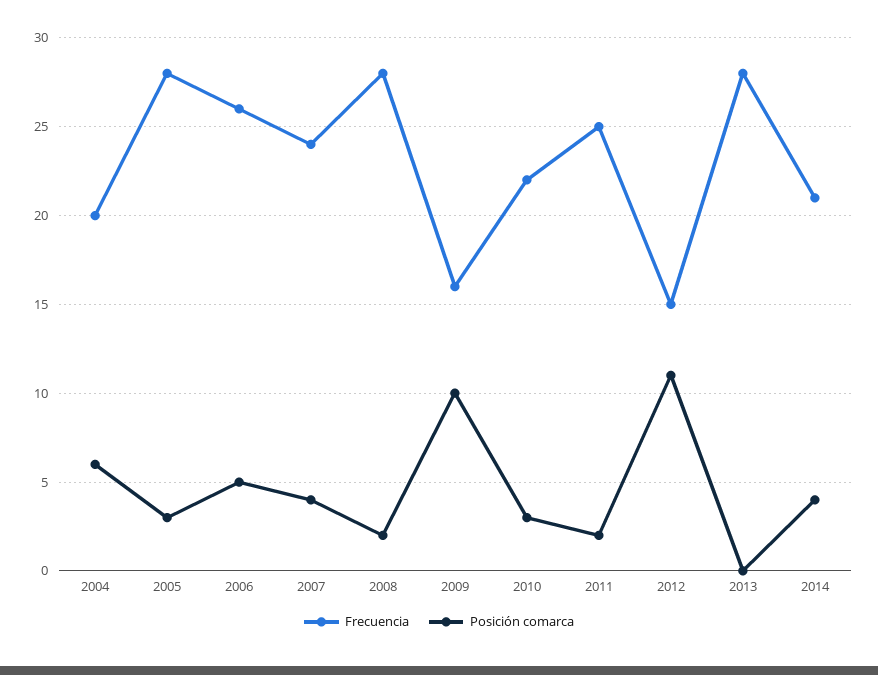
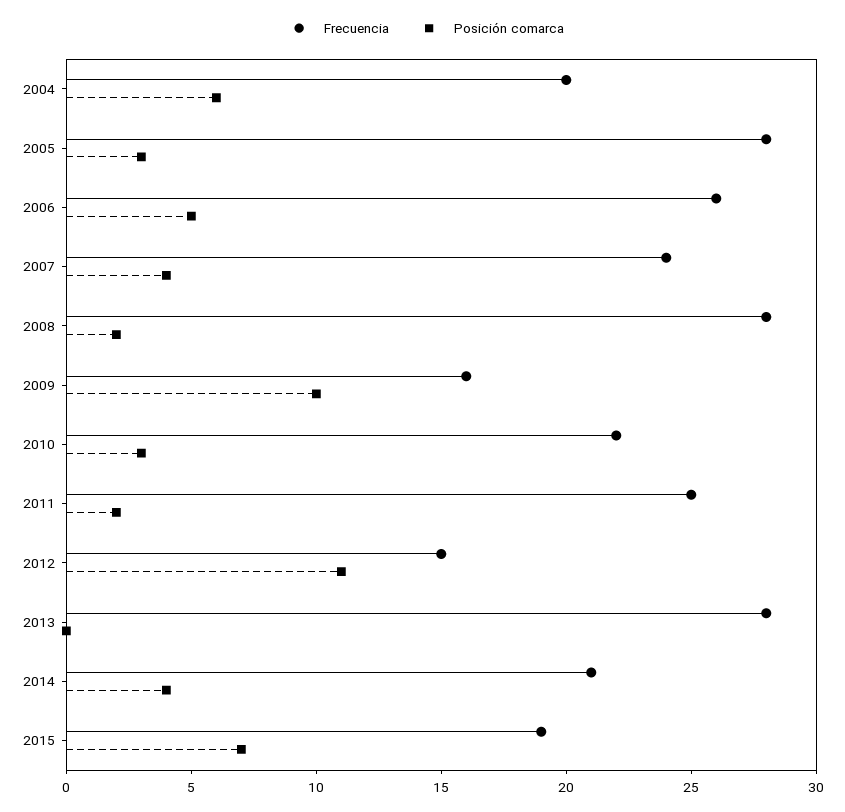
Frecuencia, 2015: none -> 19
Posición comarca, 2015: none -> 7

